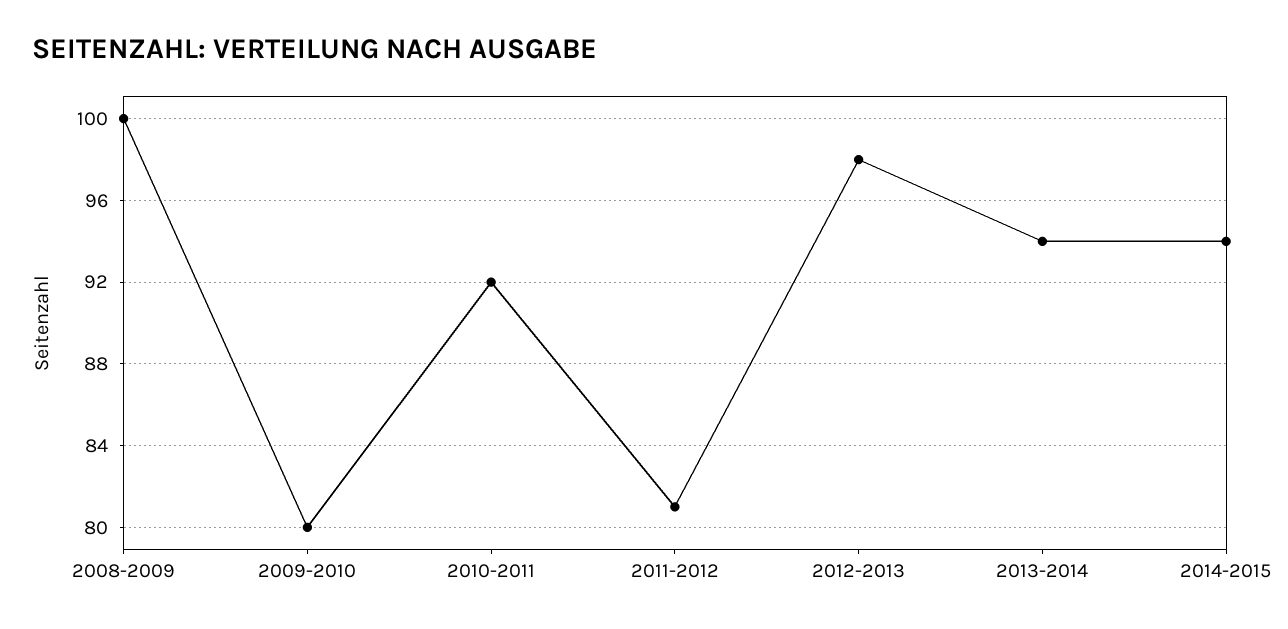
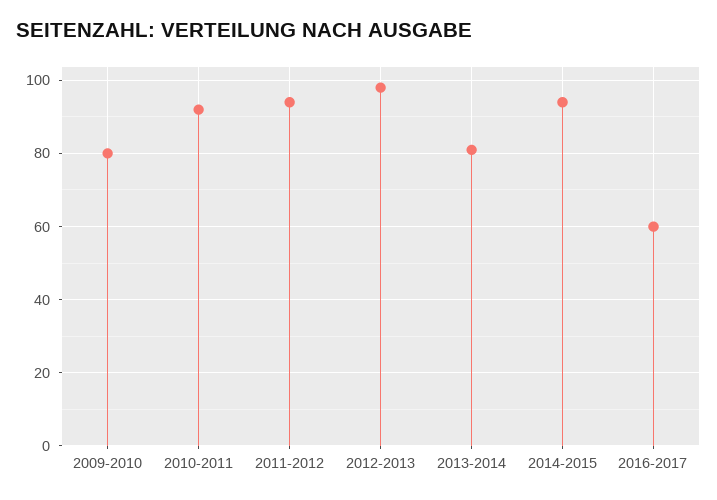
2008-2009: 100 -> none
2011-2012: 81 -> 95
2013-2014: 94 -> 80
2016-2017: none -> 60

